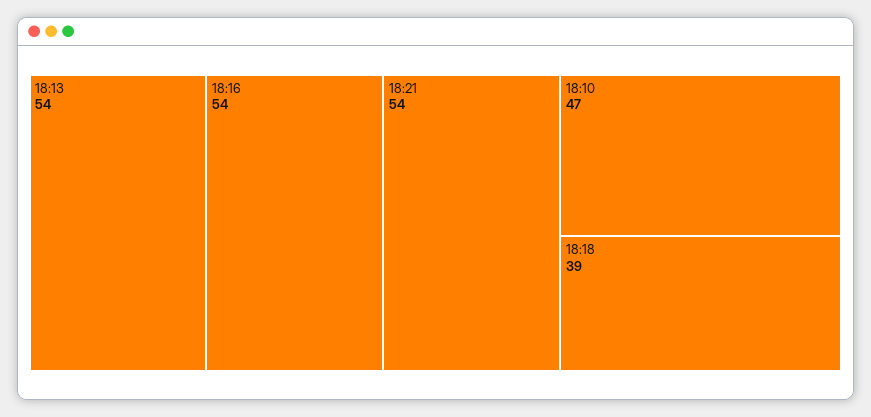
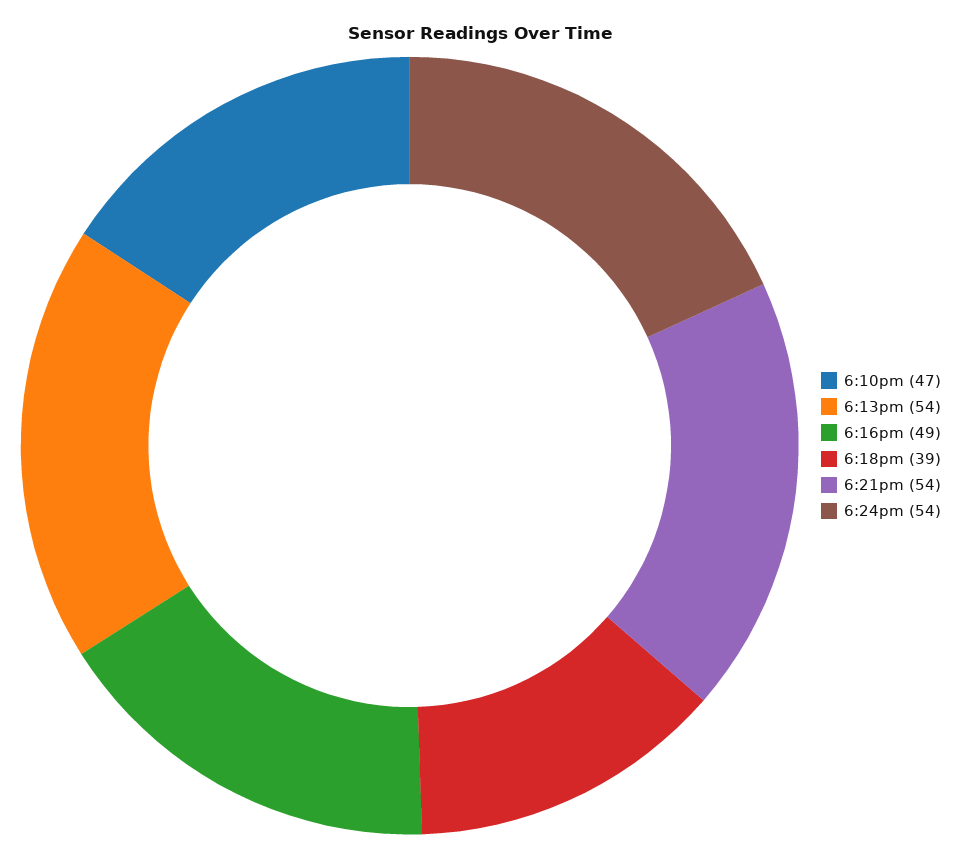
18:16: 54 -> 49
6:24pm: none -> 54

